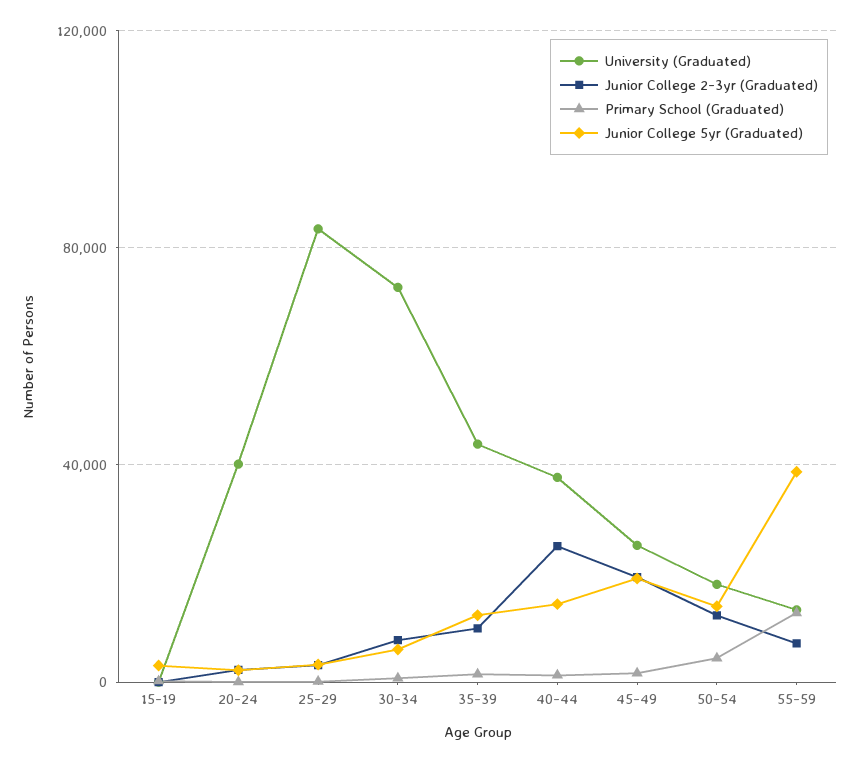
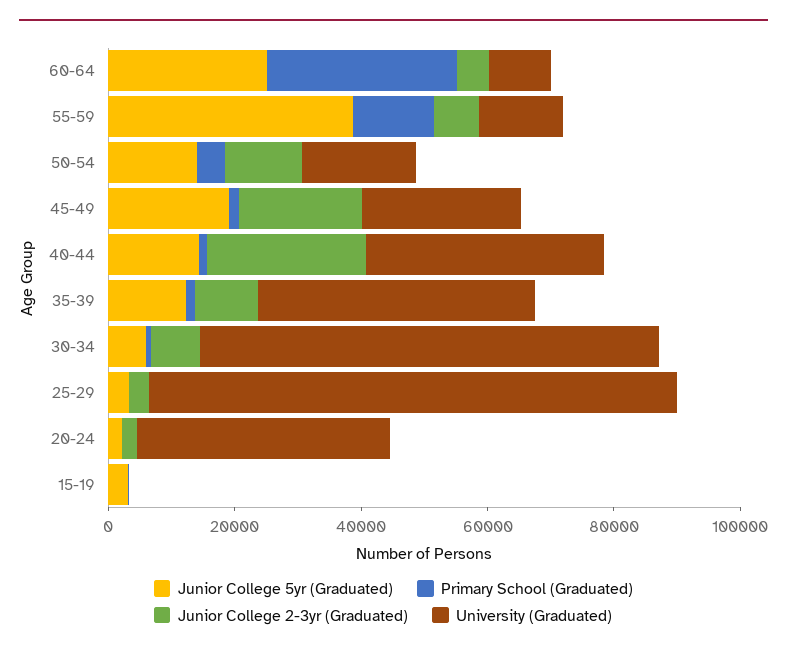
Junior College 5yr (Graduated), 60-64: none -> 25000
Primary School (Graduated), 60-64: none -> 30000
Junior College 2-3yr (Graduated), 60-64: none -> 5000
University (Graduated), 60-64: none -> 10000

